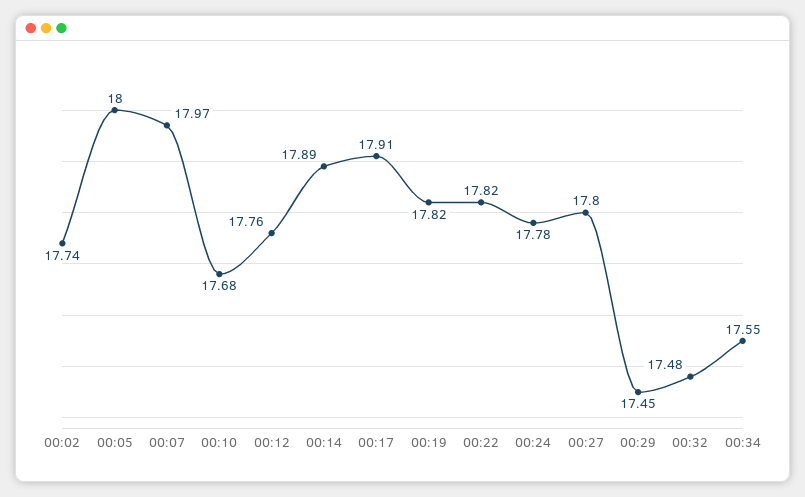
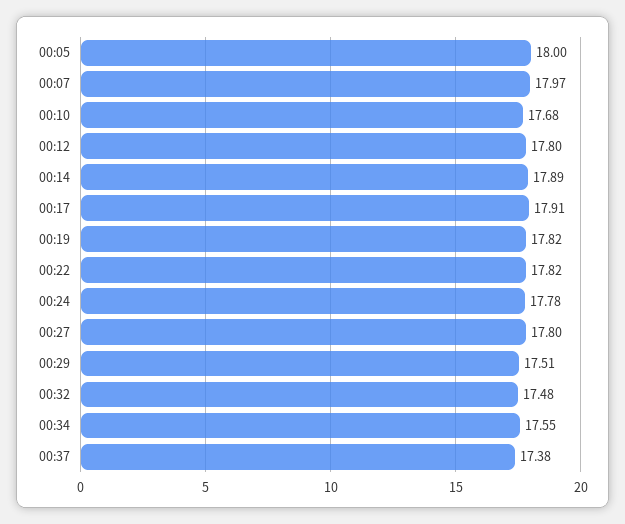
00:02: 17.74 -> none
00:12: 17.76 -> 17.8
00:29: 17.45 -> 17.51
00:37: none -> 17.38

